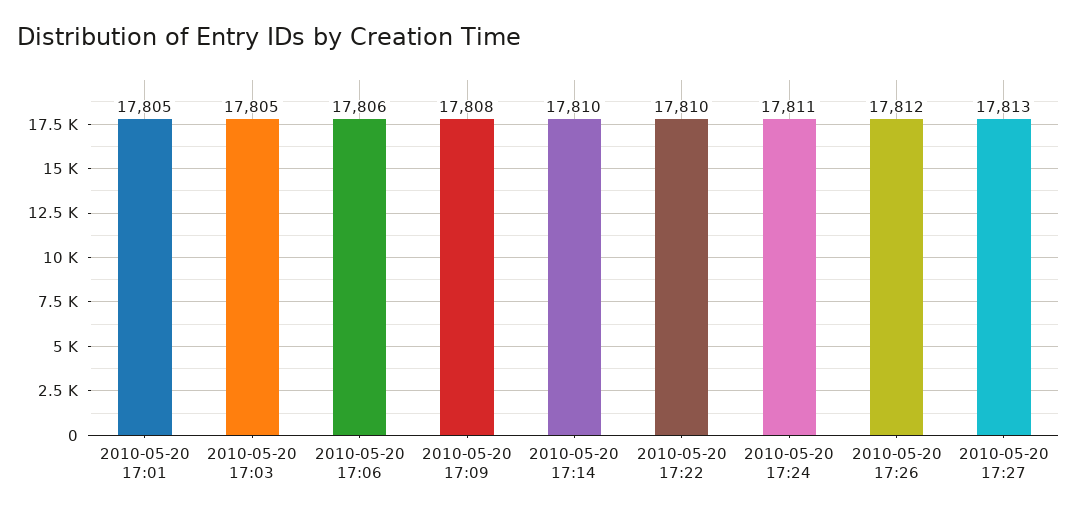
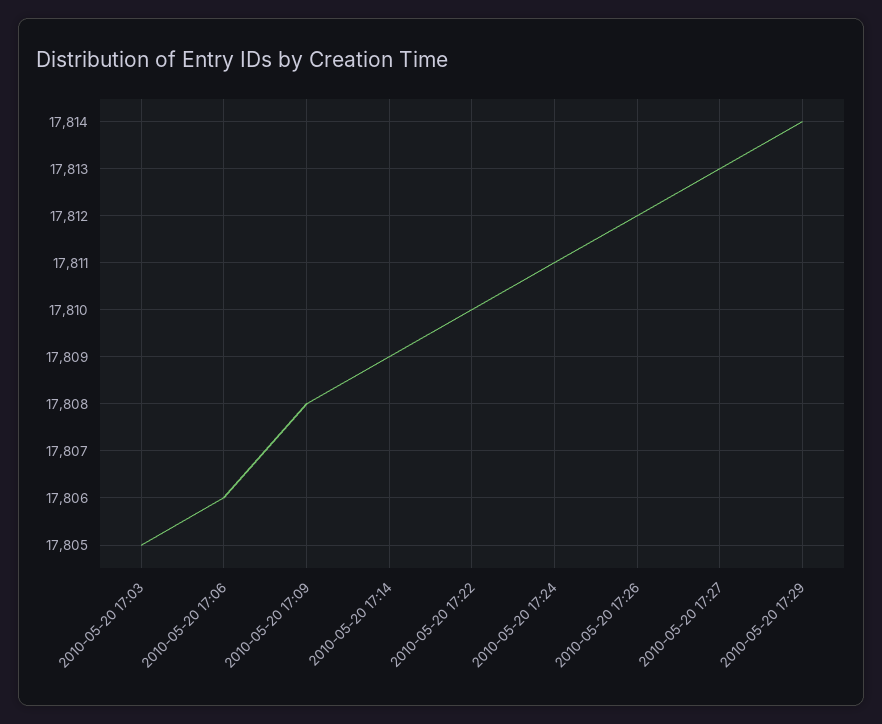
2010-05-20 17:01: 17805 -> none
2010-05-20 17:14: 17810 -> 17809
2010-05-20 17:29: none -> 17814

